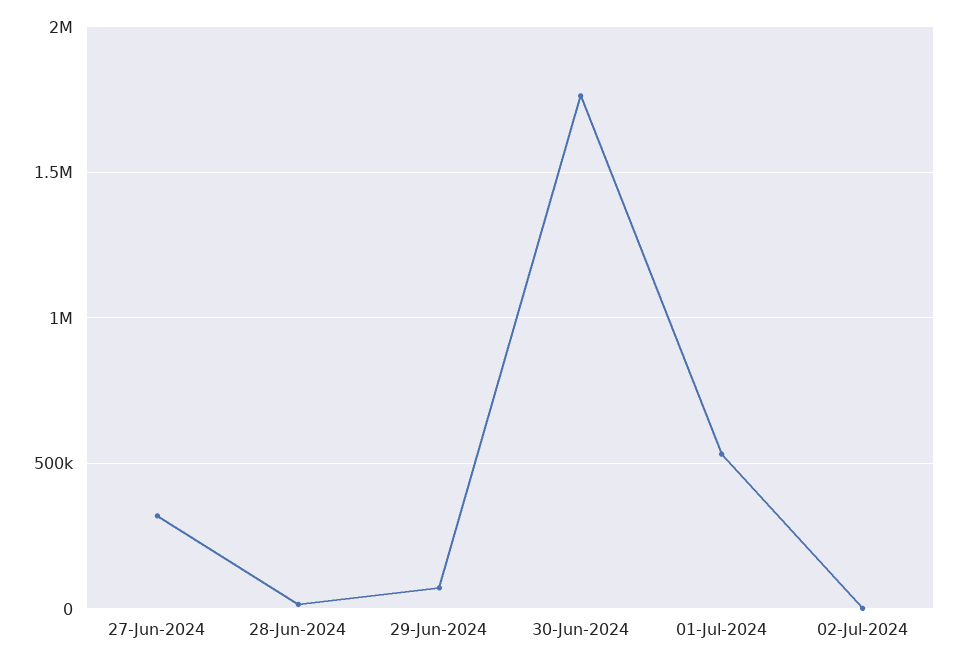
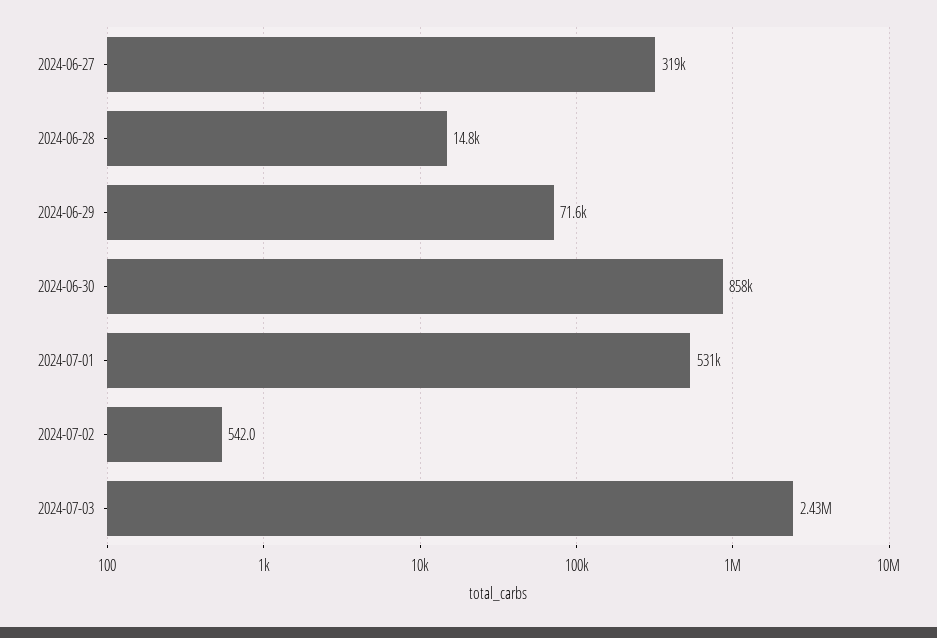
30-Jun-2024: 1750000 -> 858000
2024-07-03: none -> 2430000

